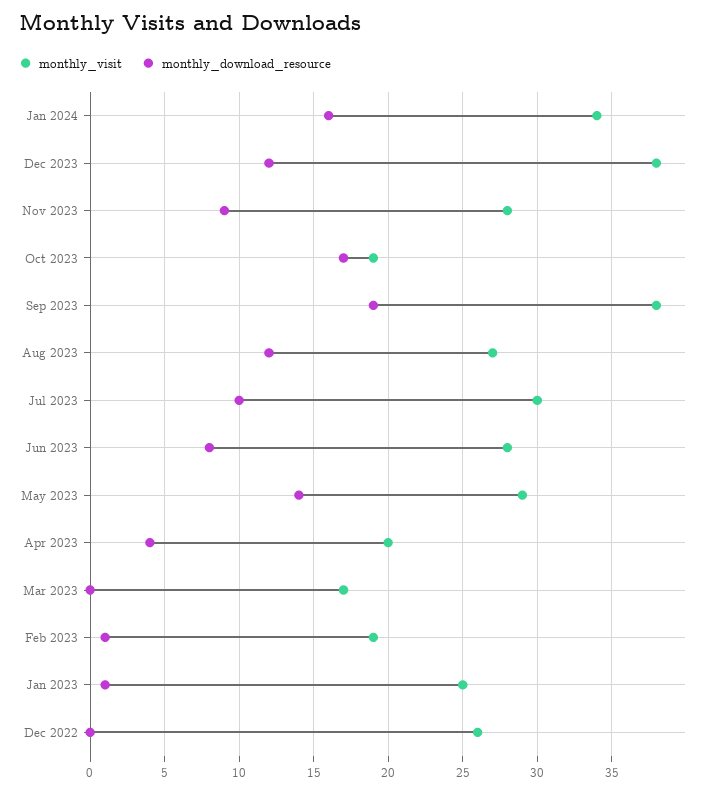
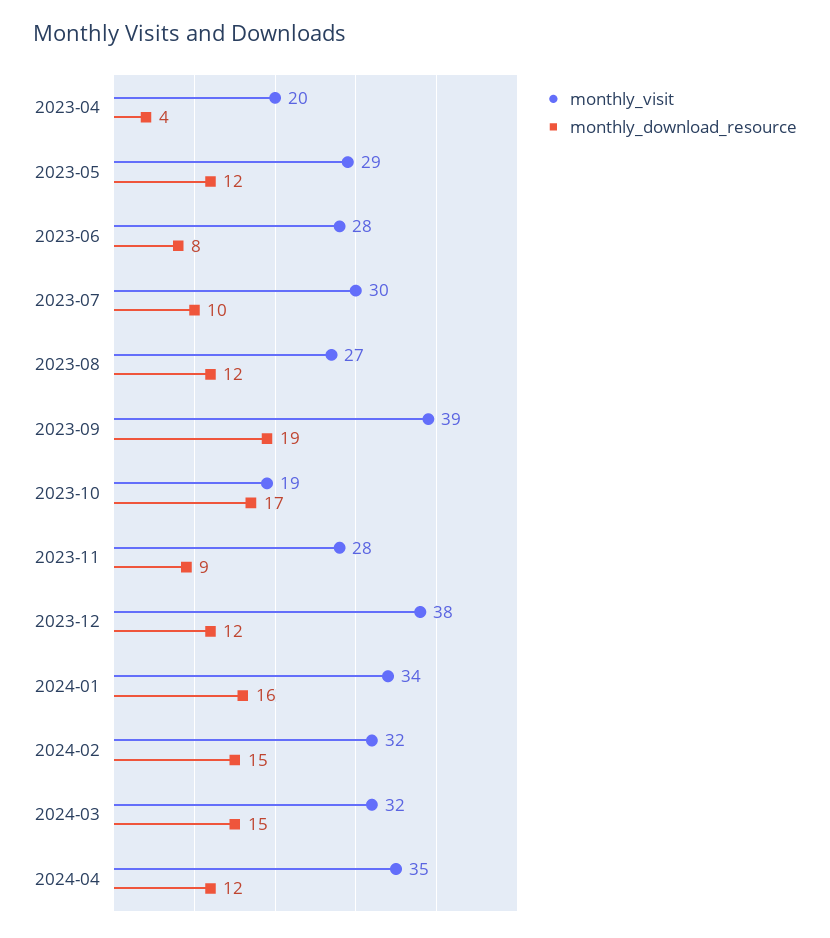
monthly_visit, Sep 2023: 38 -> 39
monthly_download_resource, May 2023: 14 -> 12
monthly_visit, Mar 2023: 17 -> none
monthly_download_resource, Mar 2023: 0 -> none
monthly_visit, Feb 2023: 19 -> none
monthly_download_resource, Feb 2023: 1 -> none
monthly_visit, Jan 2023: 25 -> none
monthly_download_resource, Jan 2023: 1 -> none
monthly_visit, Dec 2022: 26 -> none
monthly_download_resource, Dec 2022: 0 -> none
monthly_visit, 2024-02: none -> 32
monthly_download_resource, 2024-02: none -> 15
monthly_visit, 2024-03: none -> 32
monthly_download_resource, 2024-03: none -> 15
monthly_visit, 2024-04: none -> 35
monthly_download_resource, 2024-04: none -> 12

